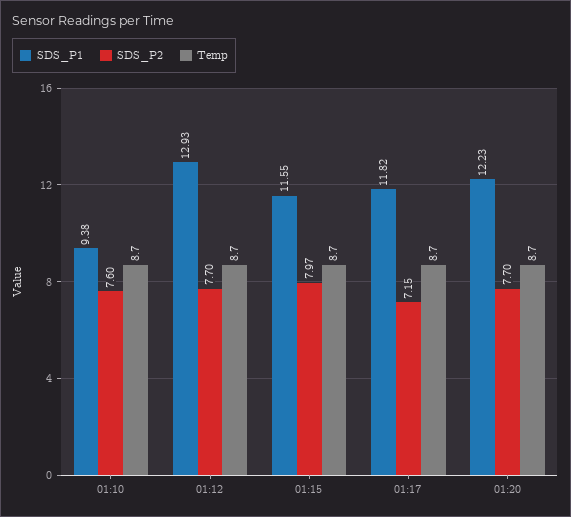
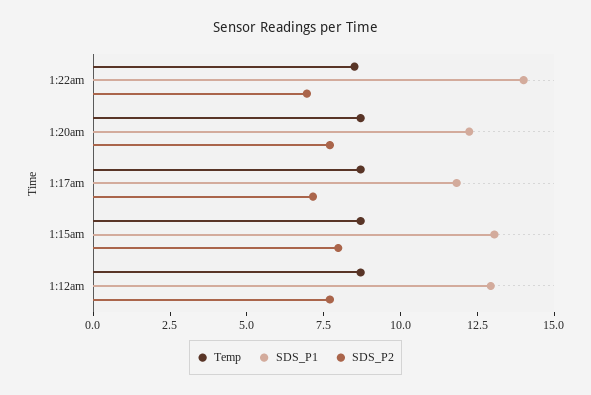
SDS_P1, 01:10: 9.38 -> none
SDS_P2, 01:10: 7.6 -> none
Temp, 01:10: 8.7 -> none
SDS_P1, 01:15: 11.55 -> 13
Temp, 1:22am: none -> 8.5
SDS_P1, 1:22am: none -> 14
SDS_P2, 1:22am: none -> 7

